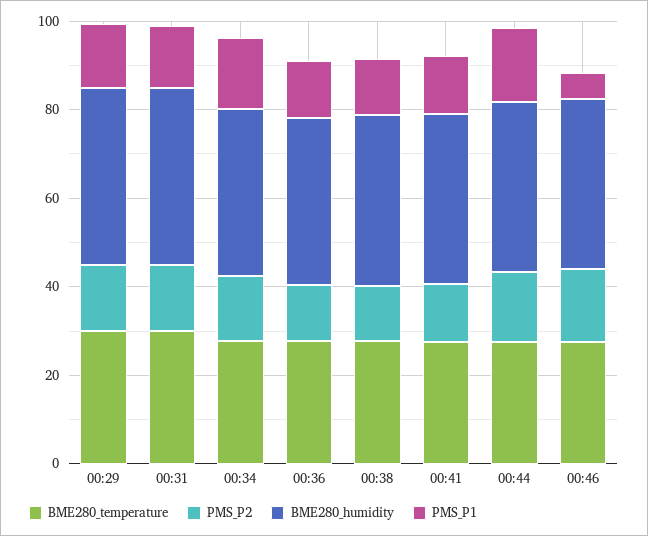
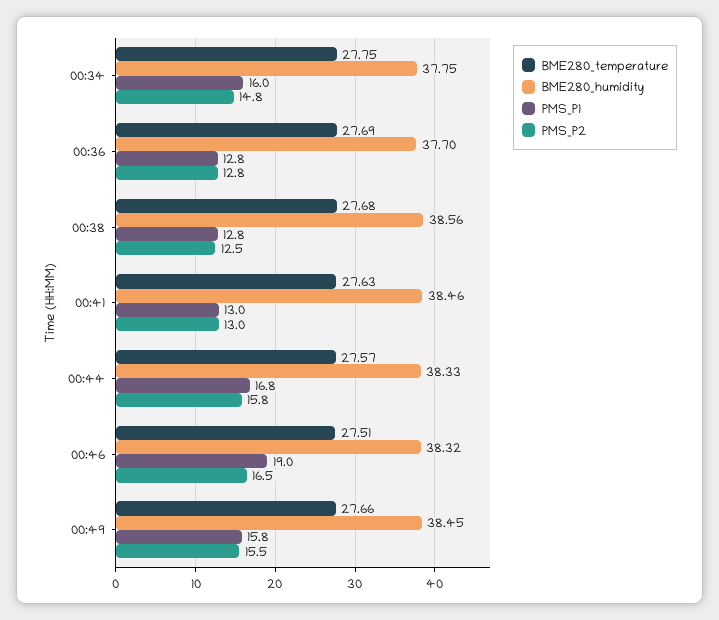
BME280_temperature, 00:29: 30 -> none
PMS_P2, 00:29: 15 -> none
BME280_humidity, 00:29: 40 -> none
PMS_P1, 00:29: 15 -> none
BME280_temperature, 00:31: 30 -> none
PMS_P2, 00:31: 15 -> none
BME280_humidity, 00:31: 40 -> none
PMS_P1, 00:31: 15 -> none
PMS_P1, 00:46: 5 -> 19
BME280_temperature, 00:49: none -> 27.66
BME280_humidity, 00:49: none -> 38.45
PMS_P1, 00:49: none -> 15.8
PMS_P2, 00:49: none -> 15.5

